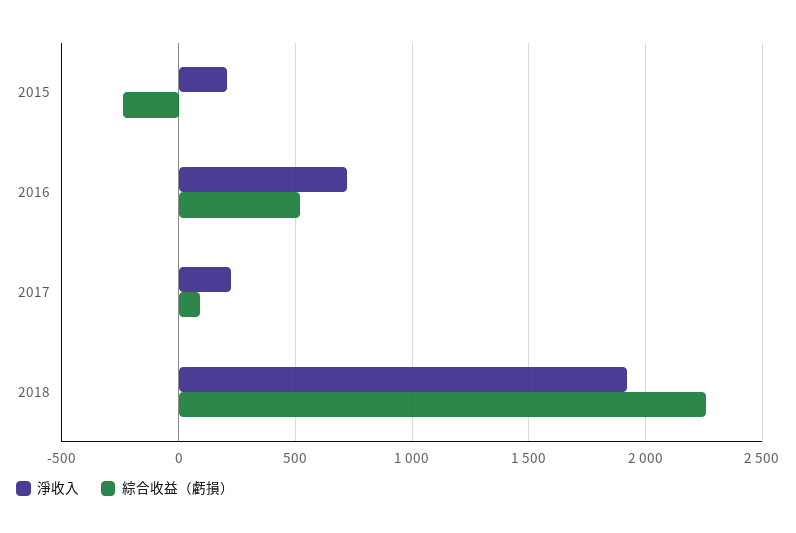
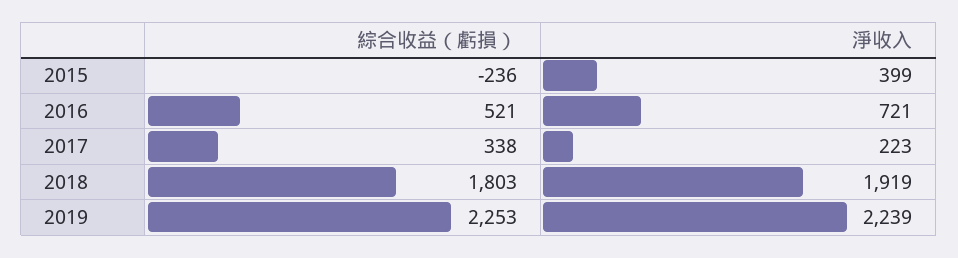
淨收入, 2015: 200 -> 399
綜合收益（虧損）, 2017: 100 -> 338
綜合收益（虧損）, 2018: 2250 -> 1803
綜合收益（虧損）, 2019: none -> 2253
淨收入, 2019: none -> 2239

